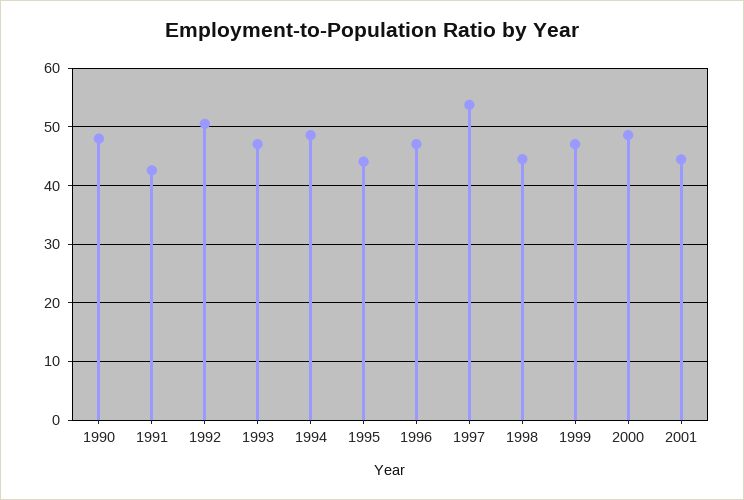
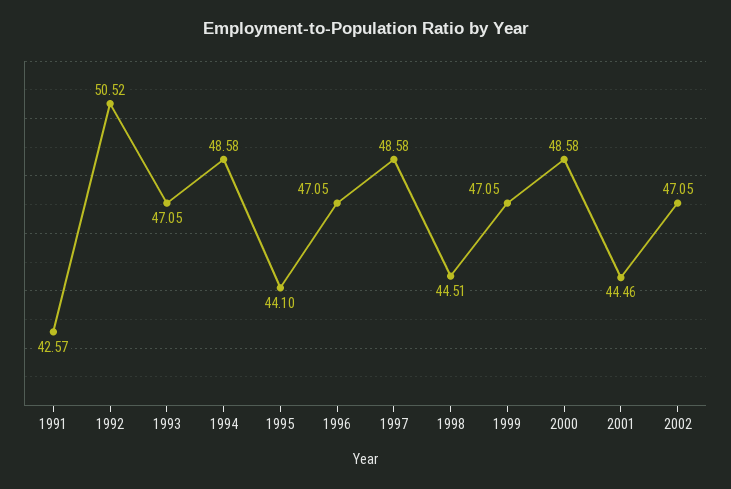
1990: 48 -> none
1997: 54 -> 48.58
2002: none -> 47.05

